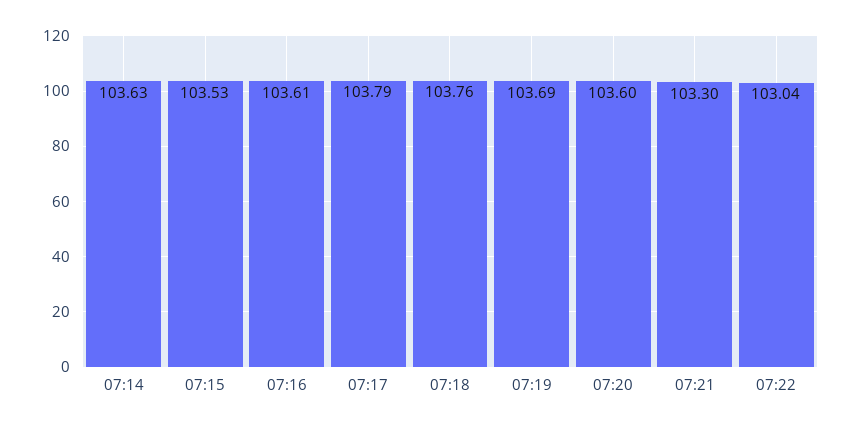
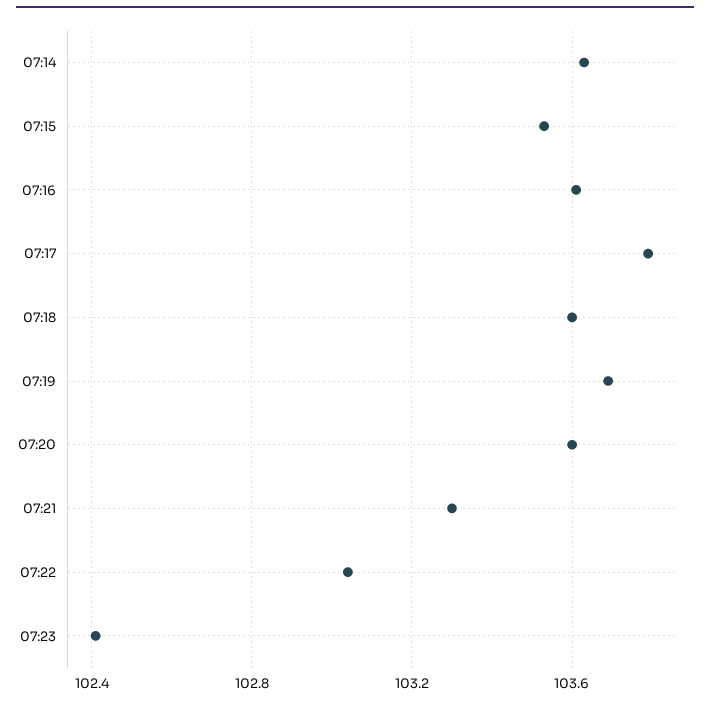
07:18: 103.76 -> 103.6
07:23: none -> 102.4

